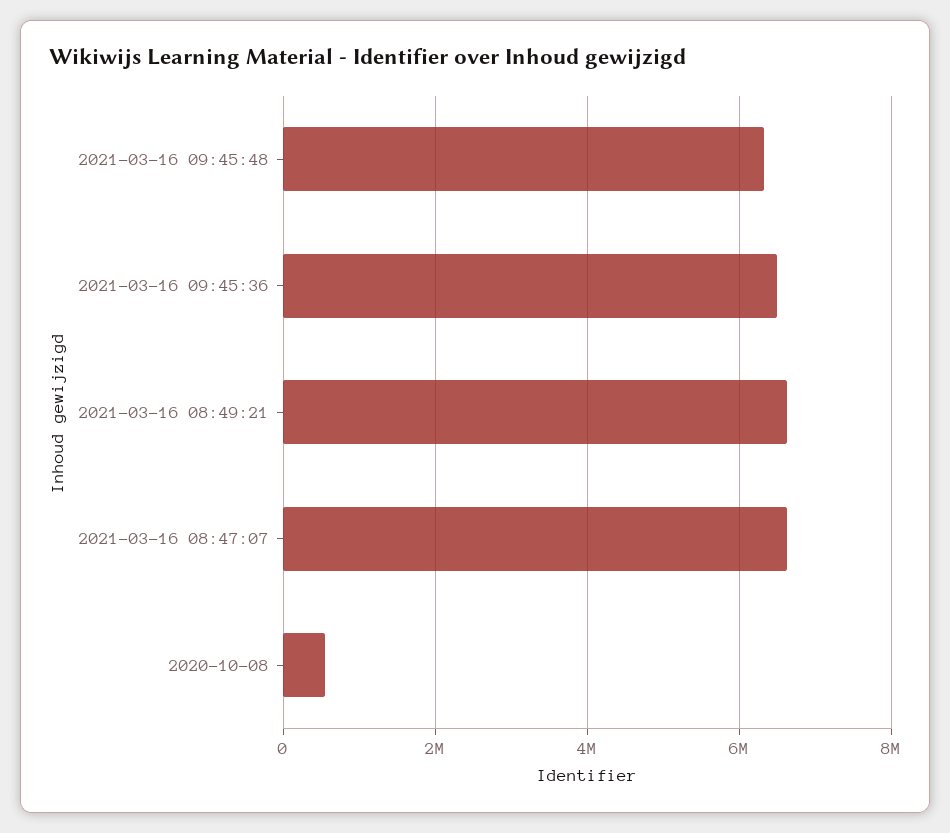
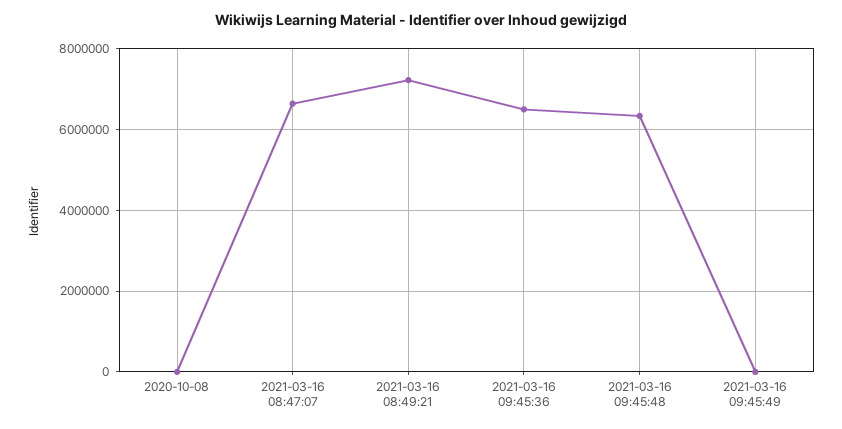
2021-03-16 08:49:21: 6600000 -> 7200000
2020-10-08: 600000 -> 0
2021-03-16 09:45:49: none -> 0

